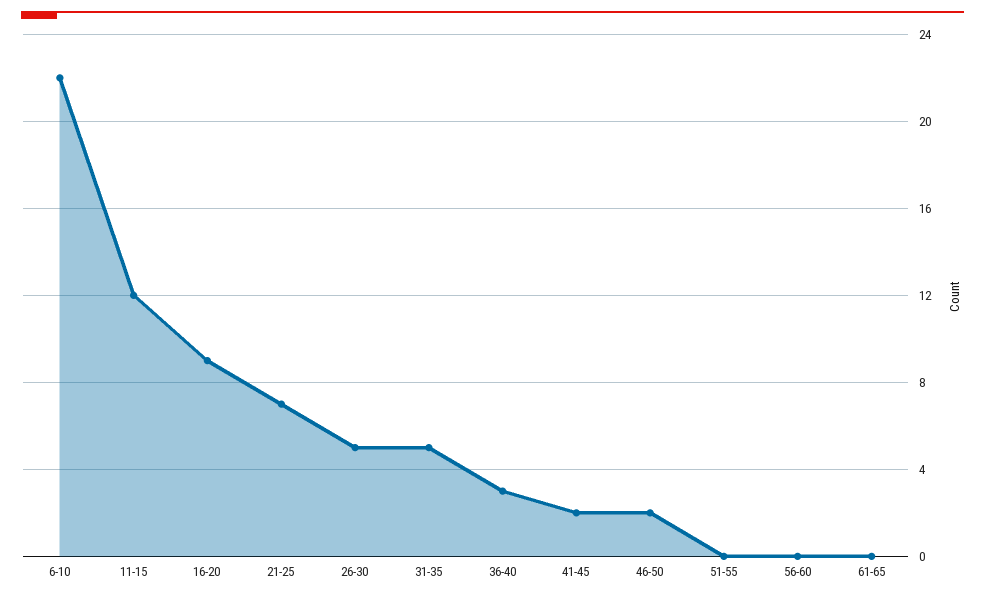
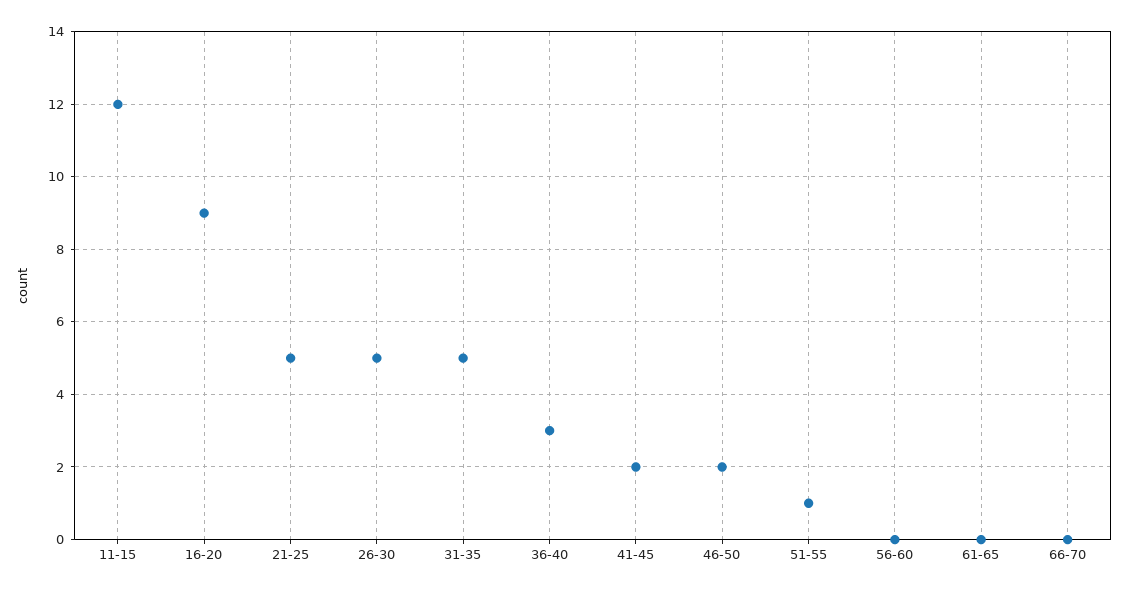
6-10: 22 -> none
21-25: 7 -> 5
51-55: 0 -> 1
66-70: none -> 0

